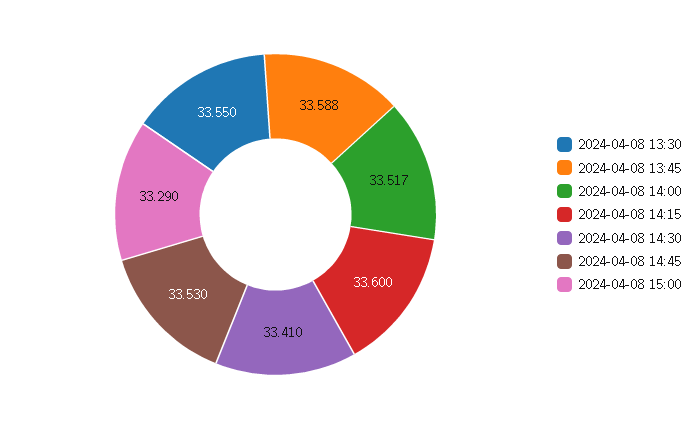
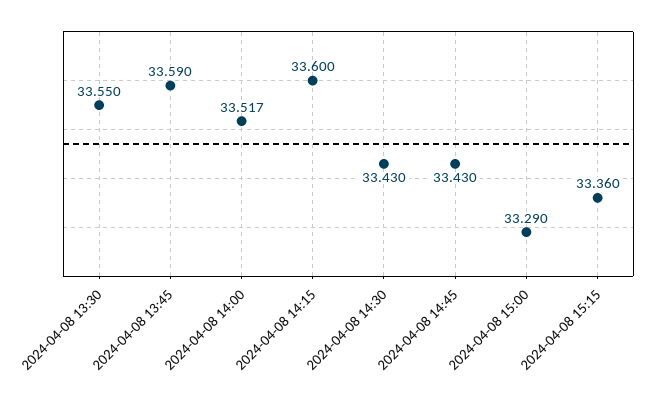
2024-04-08 13:45: 33.588 -> 33.59
2024-04-08 14:30: 33.41 -> 33.43
2024-04-08 14:45: 33.53 -> 33.43
2024-04-08 15:15: none -> 33.36

